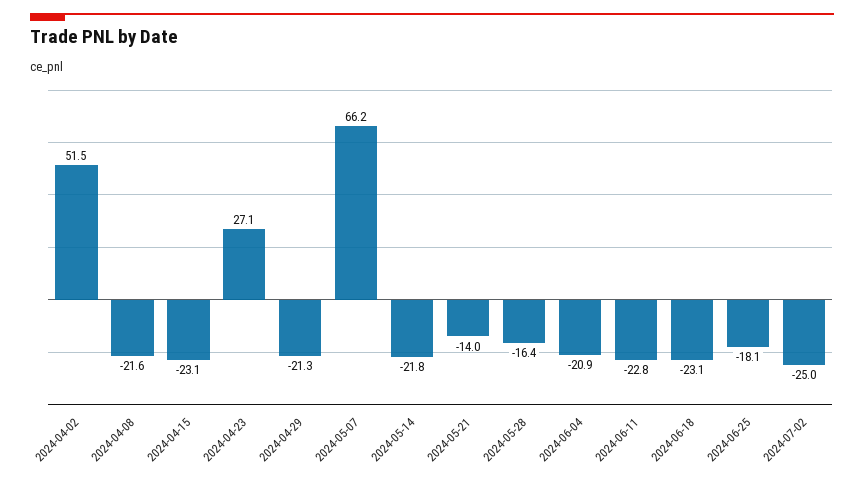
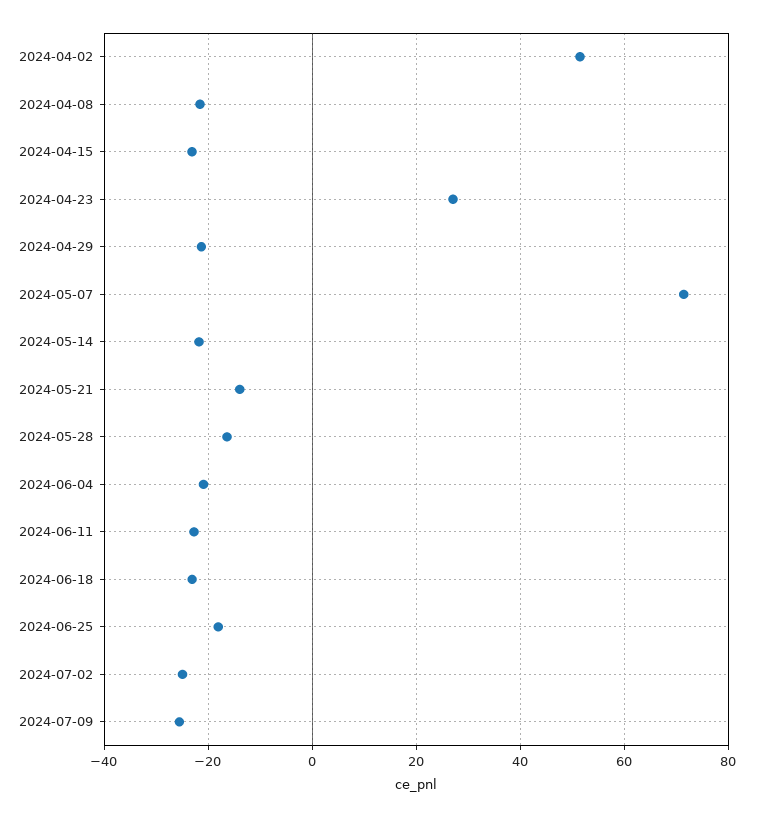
2024-05-07: 66.2 -> 72
2024-07-09: none -> -26

